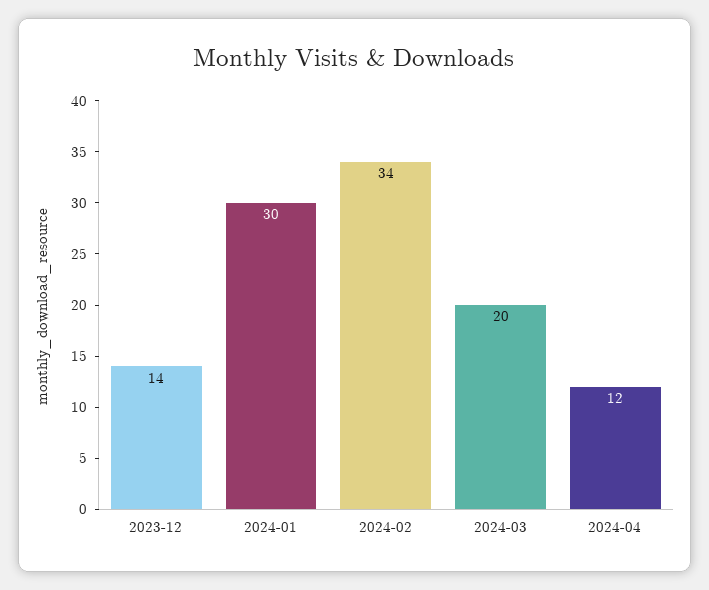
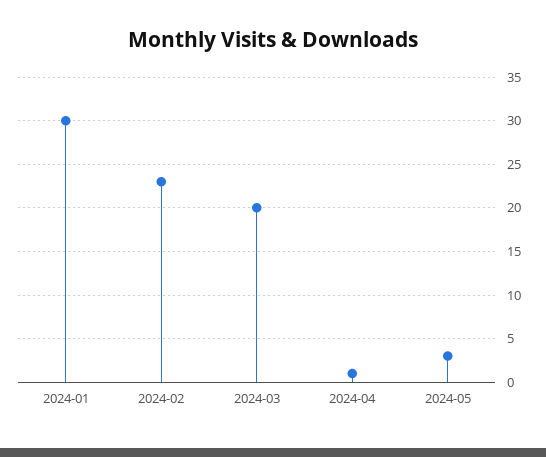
2023-12: 14 -> none
2024-02: 34 -> 23
2024-04: 12 -> 1
2024-05: none -> 3

